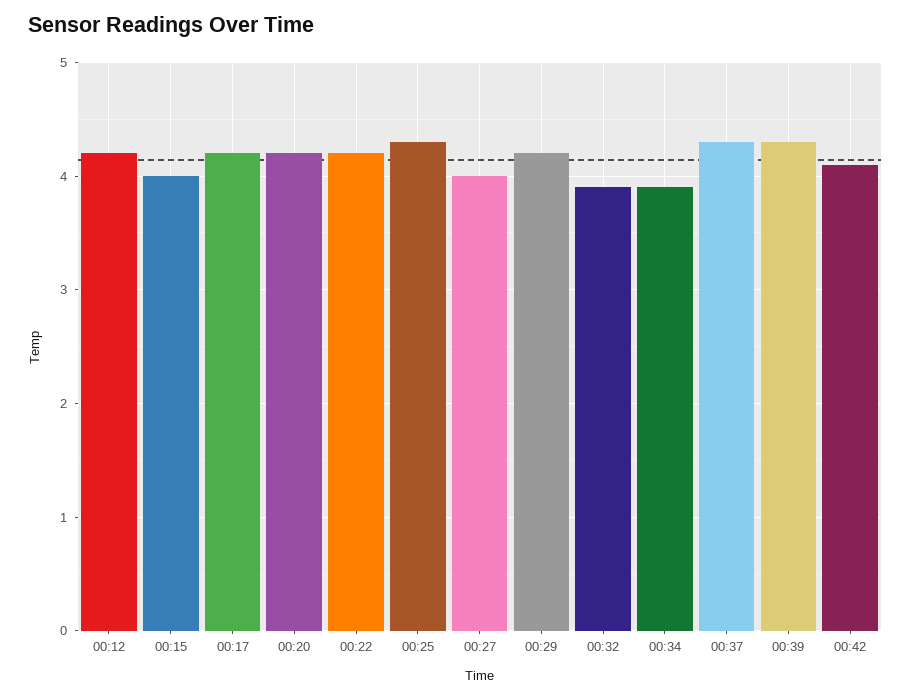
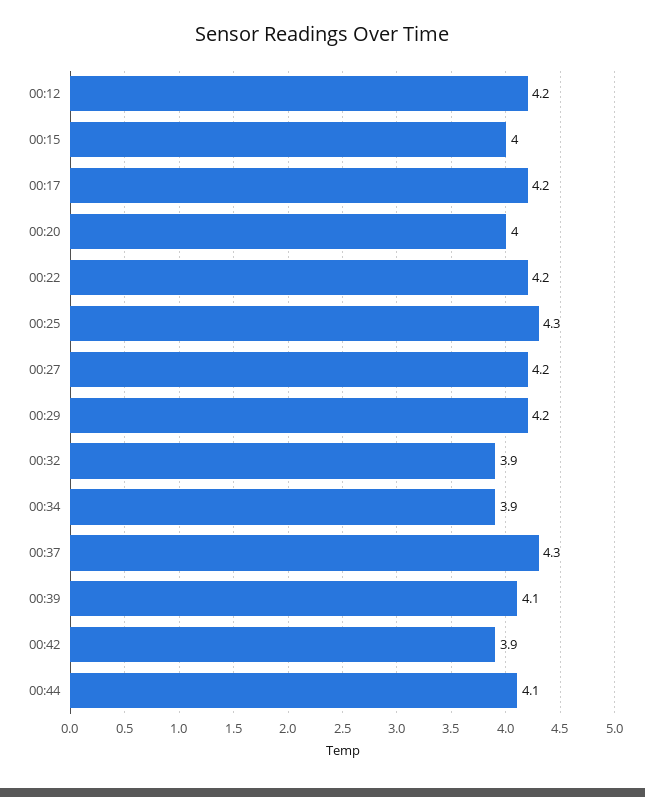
00:20: 4.2 -> 4
00:27: 4 -> 4.2
00:39: 4.3 -> 4.1
00:42: 4.1 -> 3.9
00:44: none -> 4.1

